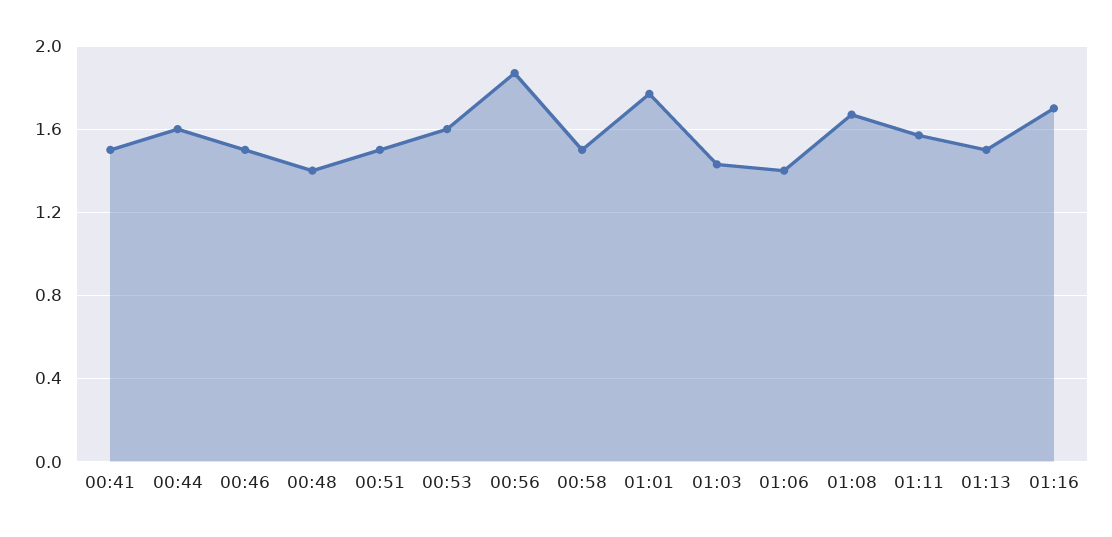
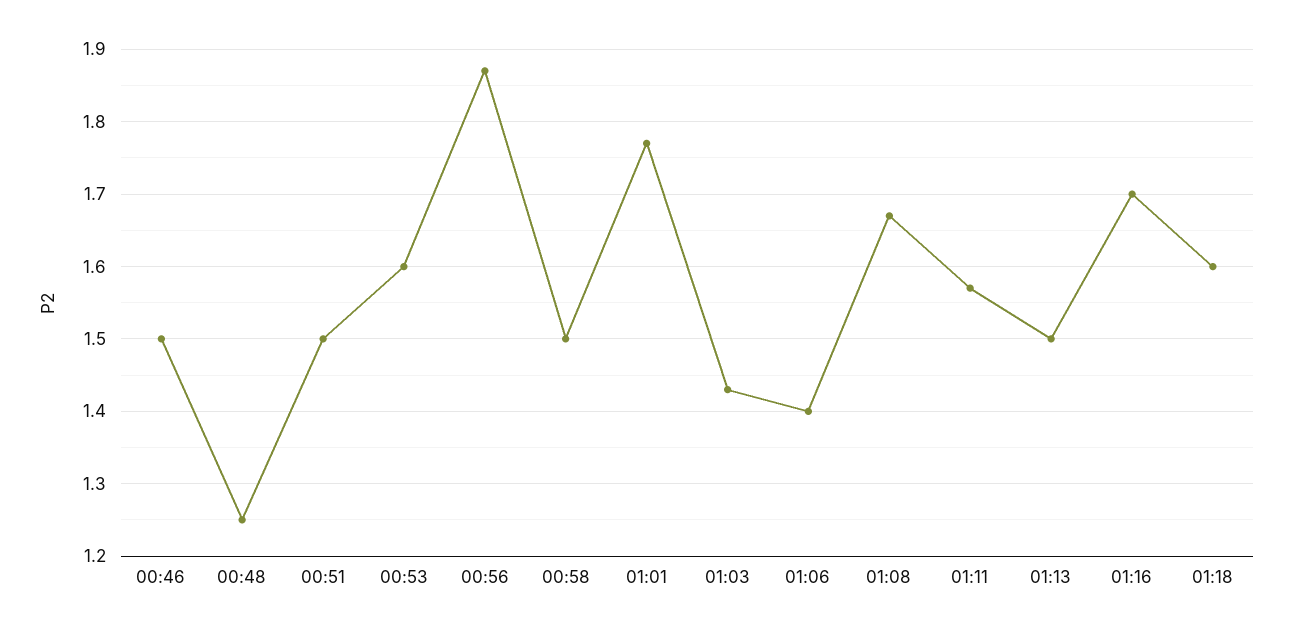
00:41: 1.5 -> none
00:44: 1.6 -> none
00:48: 1.4 -> 1.25
01:18: none -> 1.6

